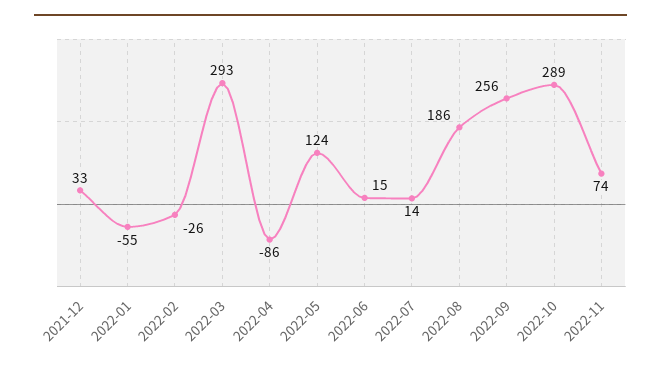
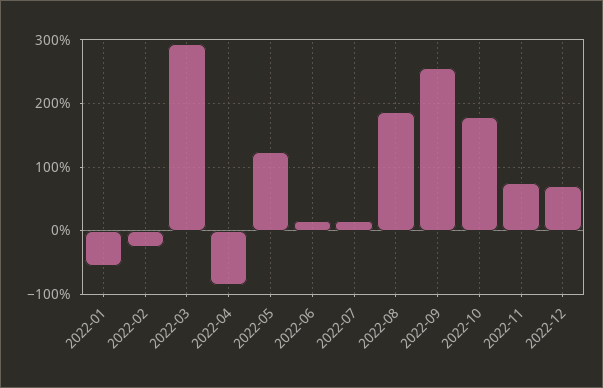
2021-12: 33 -> none
2022-10: 289 -> 180
2022-12: none -> 70

